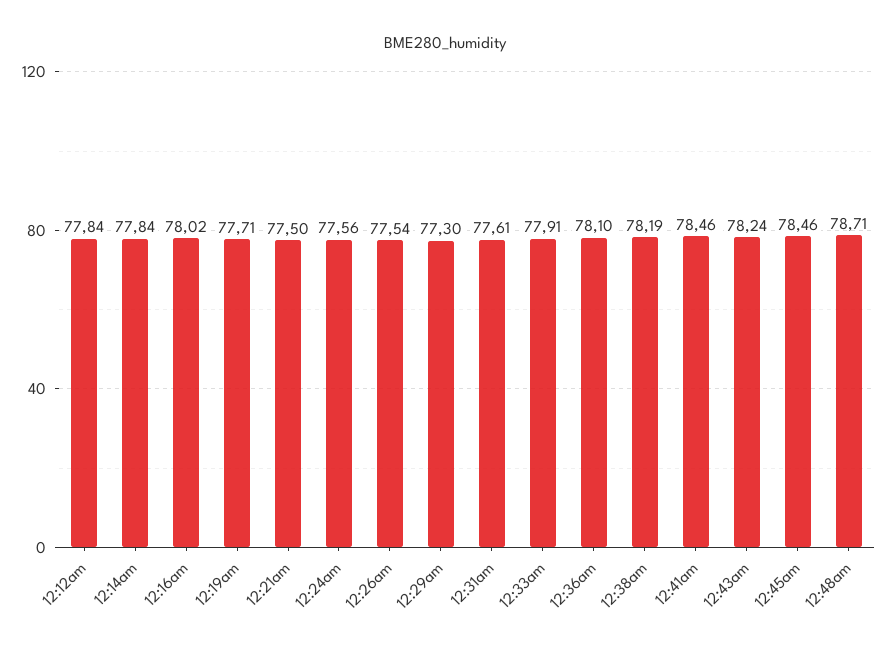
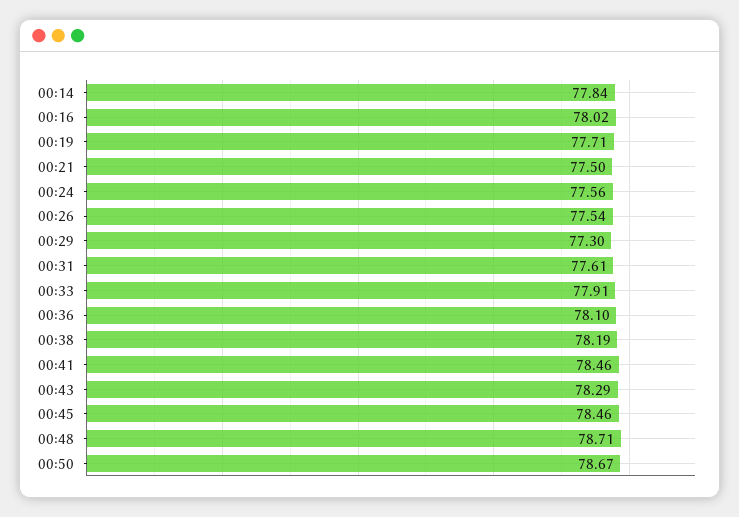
12:12am: 77.84 -> none
12:43am: 78.24 -> 78.29
00:50: none -> 78.67

